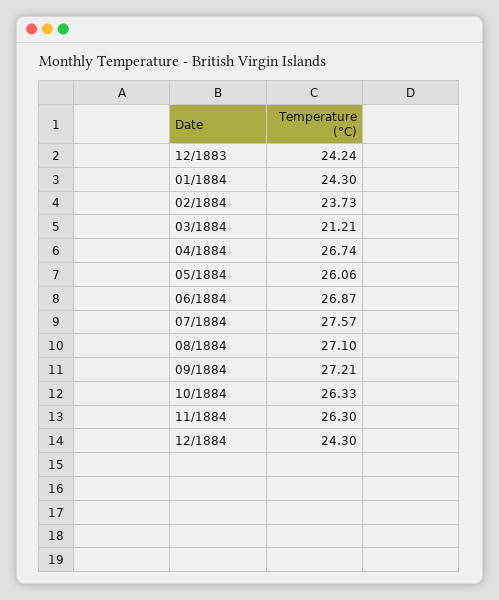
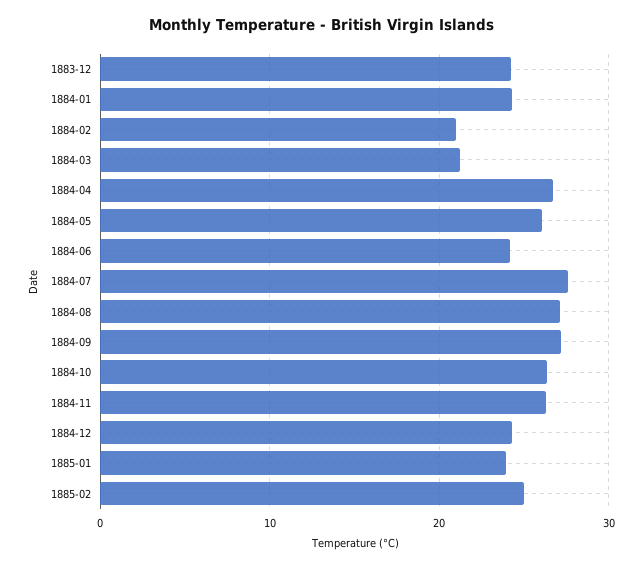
02/1884: 23.73 -> 21
06/1884: 26.87 -> 24
1885-01: none -> 24
1885-02: none -> 25

